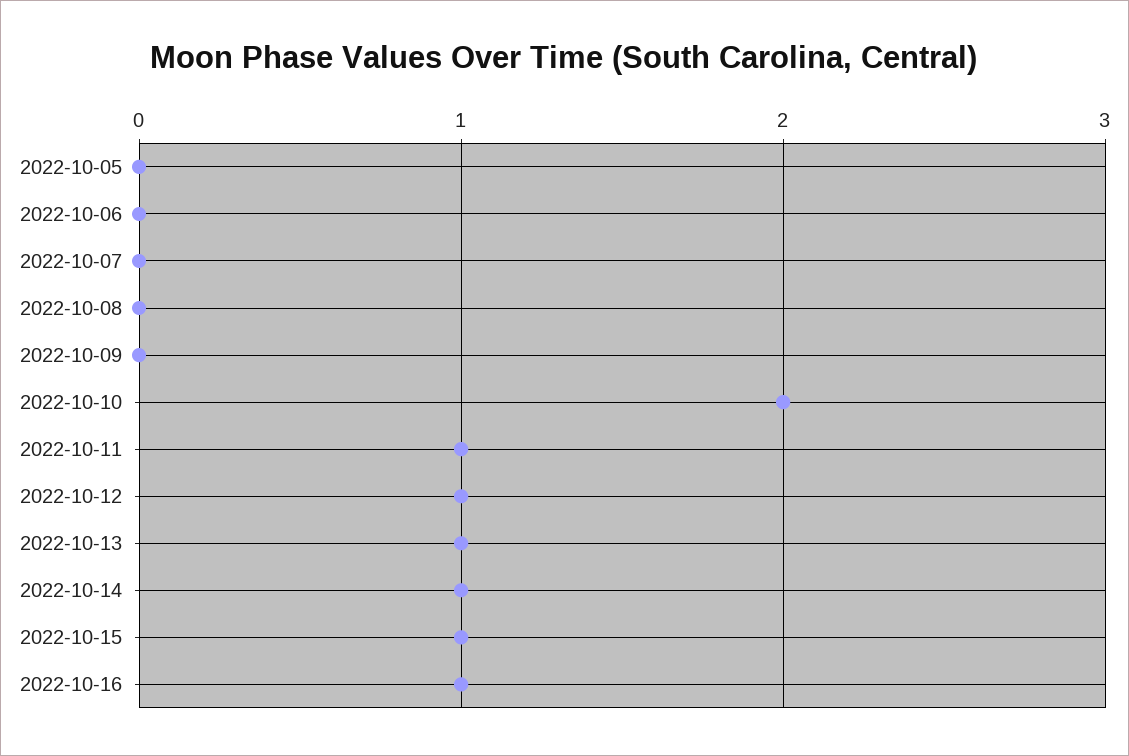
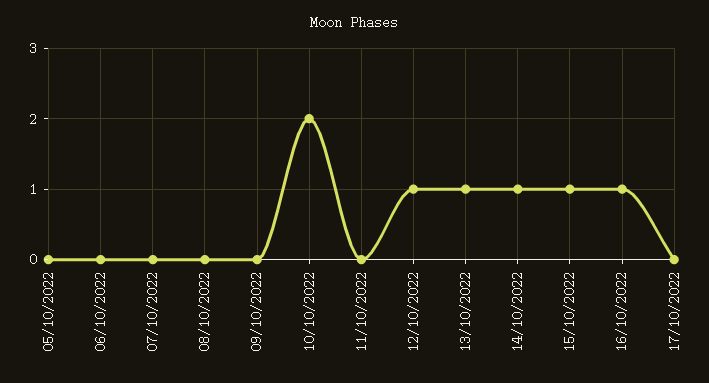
2022-10-11: 1 -> 0
17/10/2022: none -> 0

